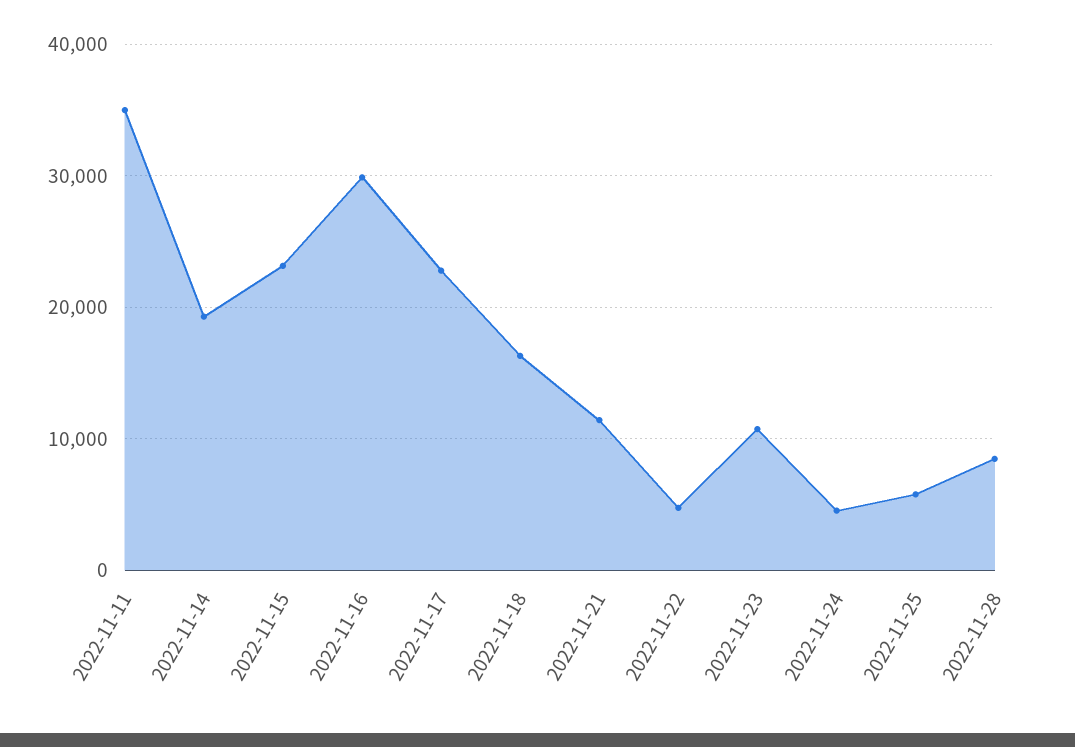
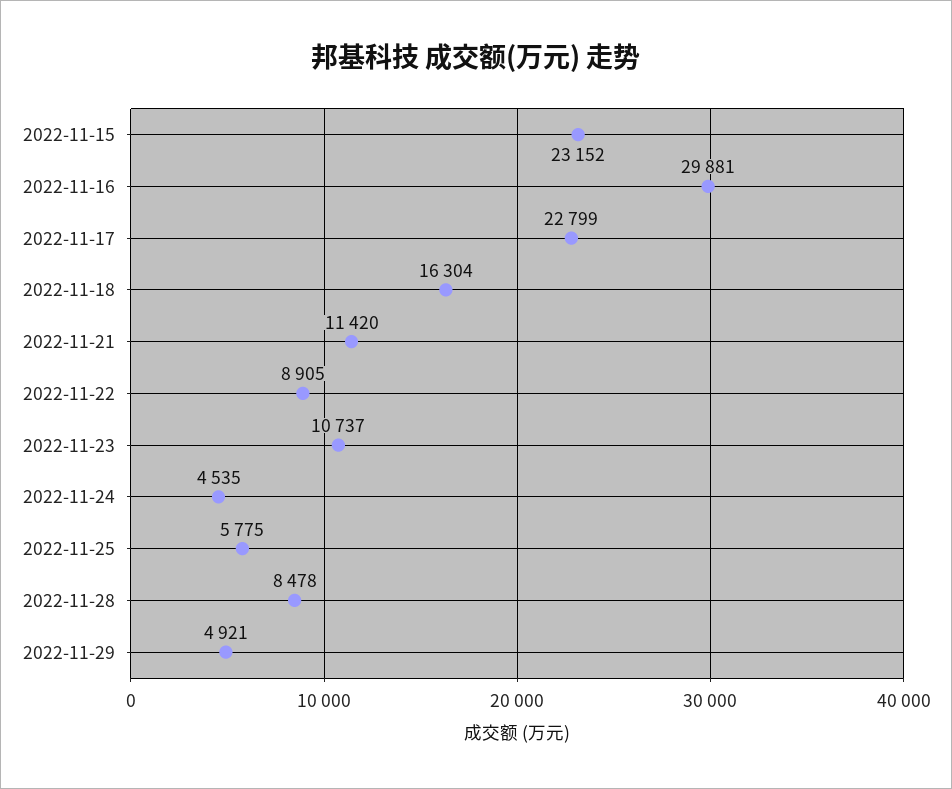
2022-11-11: 35000 -> none
2022-11-14: 19000 -> none
2022-11-22: 5000 -> 8905
2022-11-29: none -> 4921

